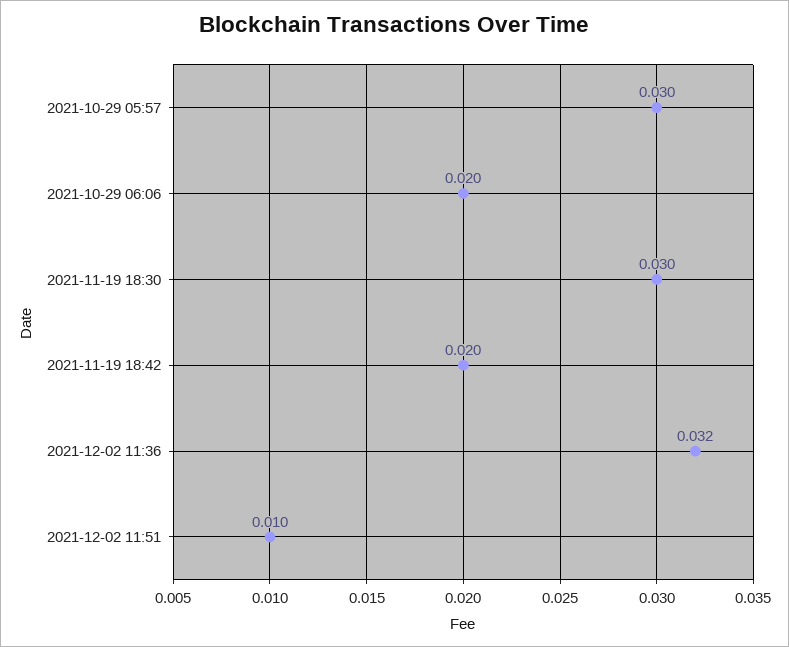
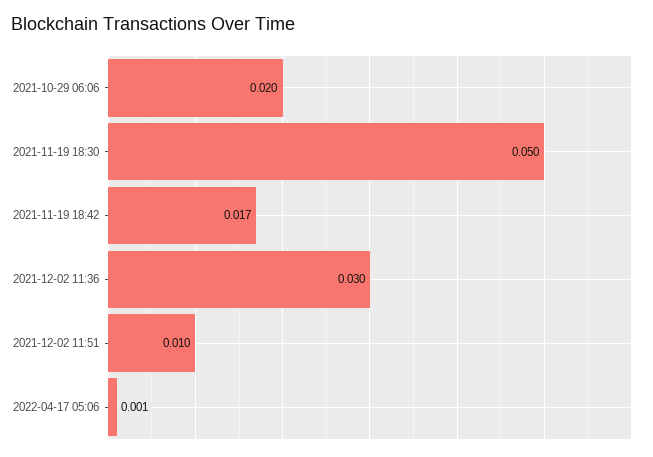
2021-10-29 05:57: 0.03 -> none
2021-11-19 18:30: 0.03 -> 0.05
2021-11-19 18:42: 0.02 -> 0.017
2021-12-02 11:36: 0.032 -> 0.03
2022-04-17 05:06: none -> 0.001

